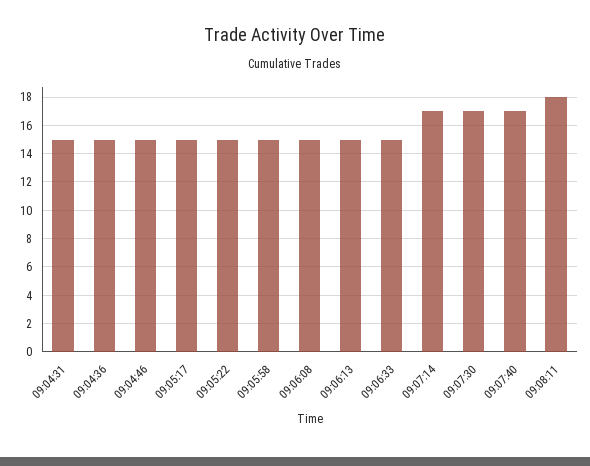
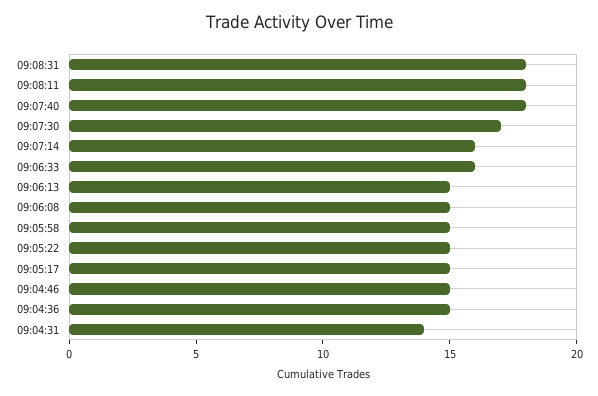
09:04:31: 15 -> 14
09:06:33: 15 -> 16
09:07:14: 17 -> 16
09:07:40: 17 -> 18
09:08:31: none -> 18

